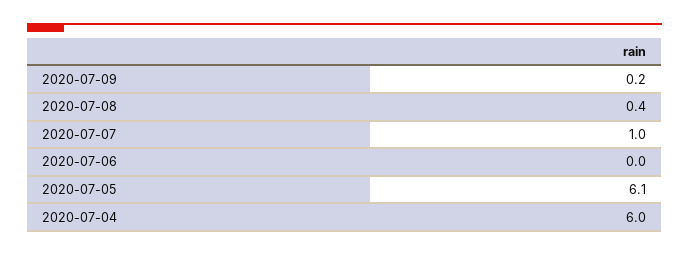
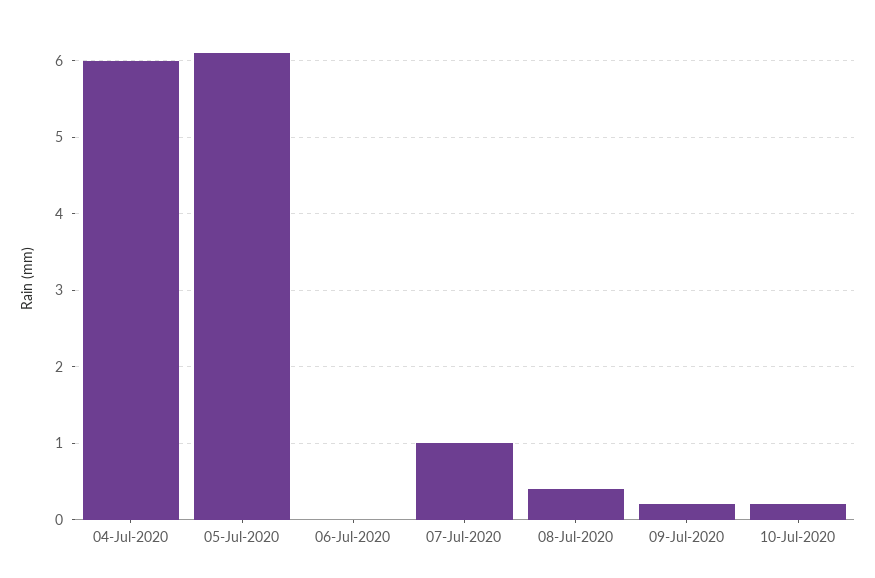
10-Jul-2020: none -> 0.2

